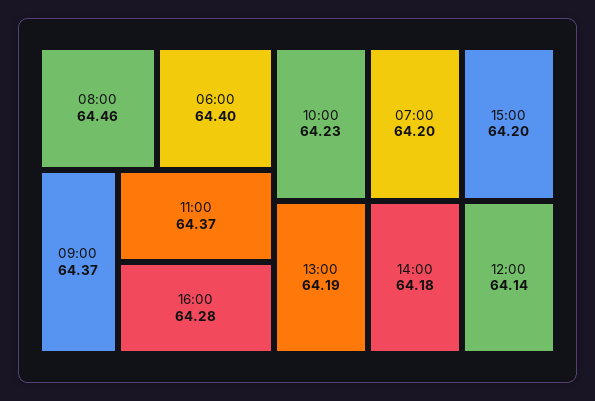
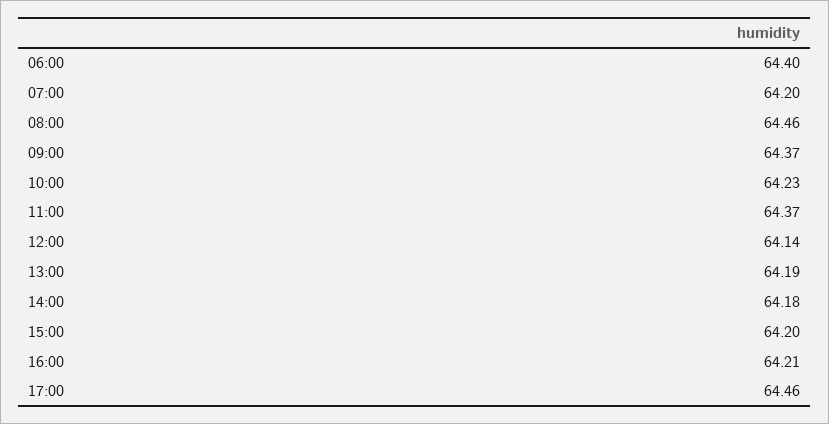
16:00: 64.28 -> 64.21
17:00: none -> 64.46

